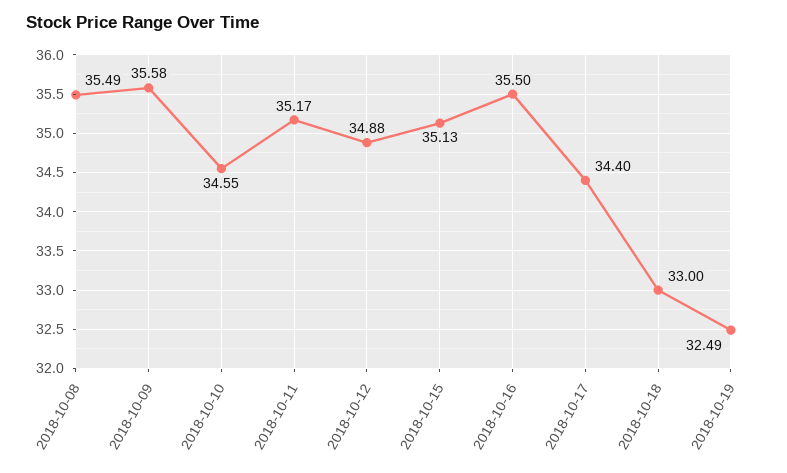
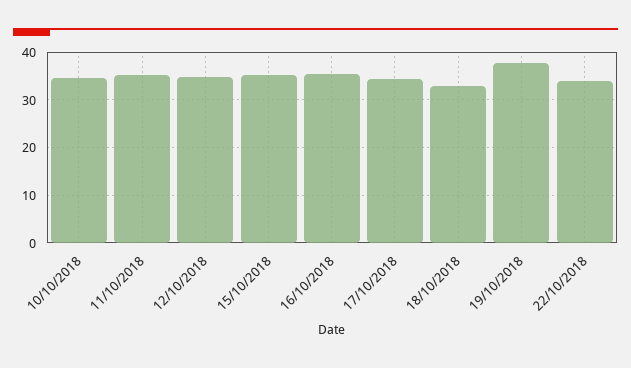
2018-10-08: 35.49 -> none
2018-10-09: 35.58 -> none
2018-10-19: 32.49 -> 38
22/10/2018: none -> 34

